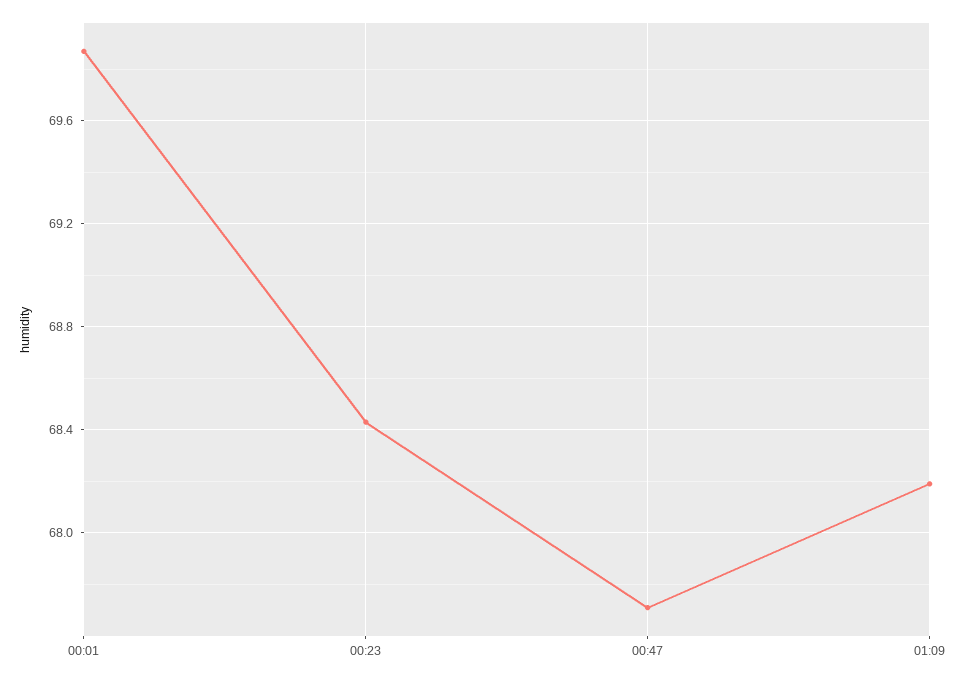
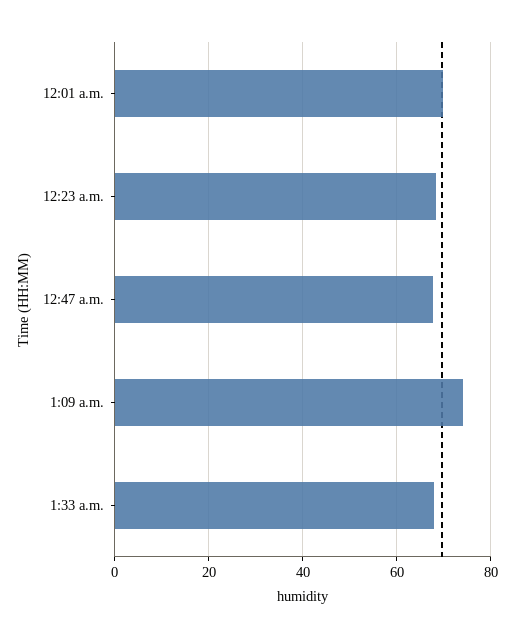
01:09: 68.2 -> 74
1:33 a.m.: none -> 68

